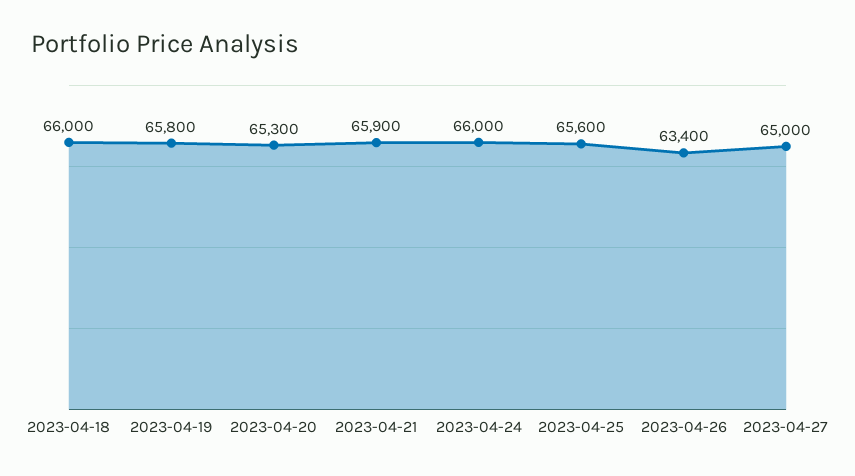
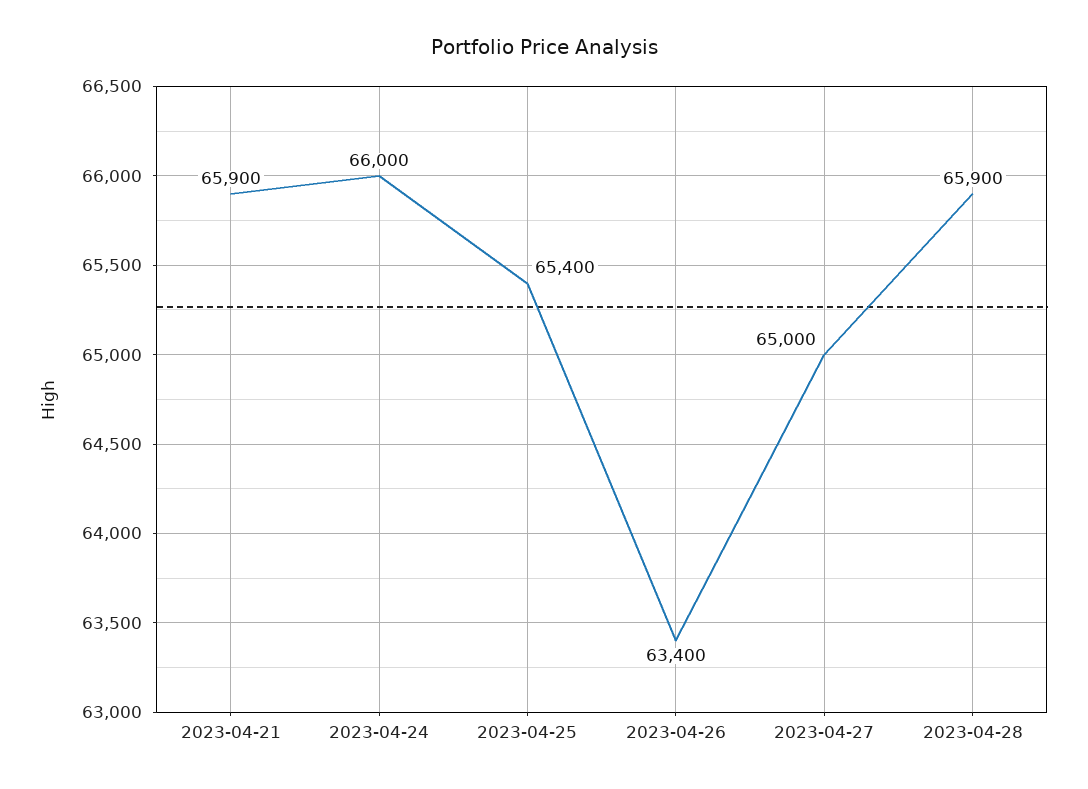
2023-04-18: 66000 -> none
2023-04-19: 65800 -> none
2023-04-20: 65300 -> none
2023-04-25: 65600 -> 65400
2023-04-28: none -> 65900

